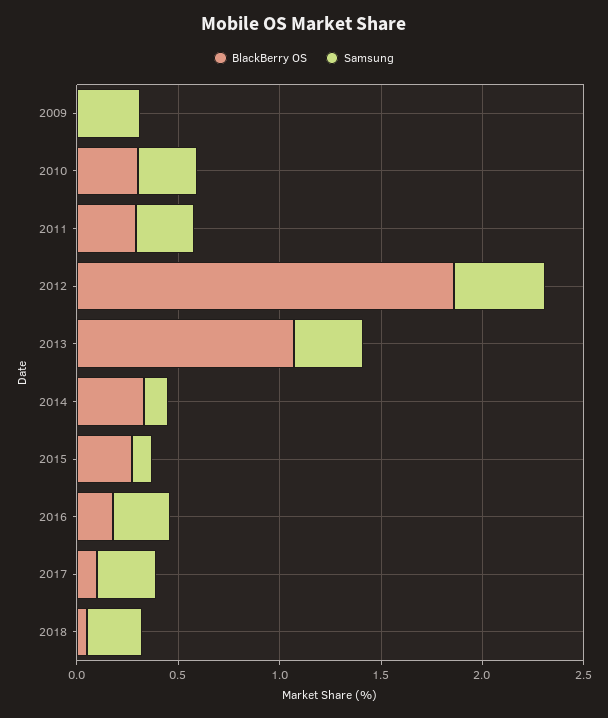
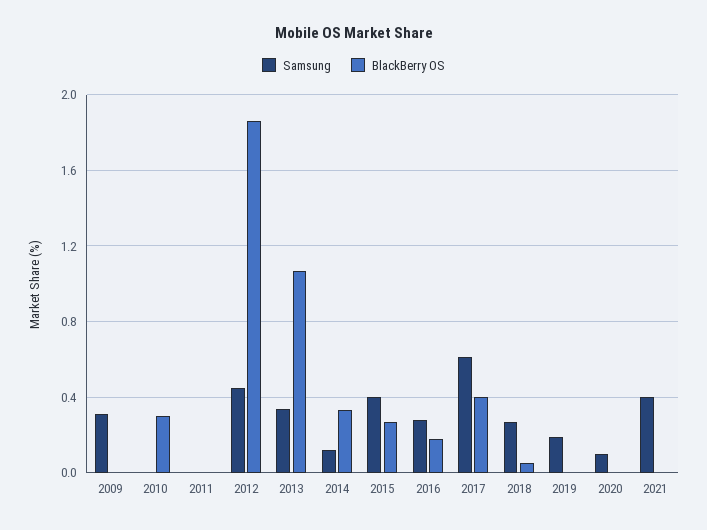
Samsung, 2010: 0.3 -> 0
BlackBerry OS, 2011: 0.3 -> 0
Samsung, 2011: 0.3 -> 0
Samsung, 2015: 0.1 -> 0.4
BlackBerry OS, 2017: 0.1 -> 0.4
Samsung, 2017: 0.3 -> 0.6
Samsung, 2019: none -> 0.2
BlackBerry OS, 2019: none -> 0
Samsung, 2020: none -> 0.1
BlackBerry OS, 2020: none -> 0
Samsung, 2021: none -> 0.4
BlackBerry OS, 2021: none -> 0

